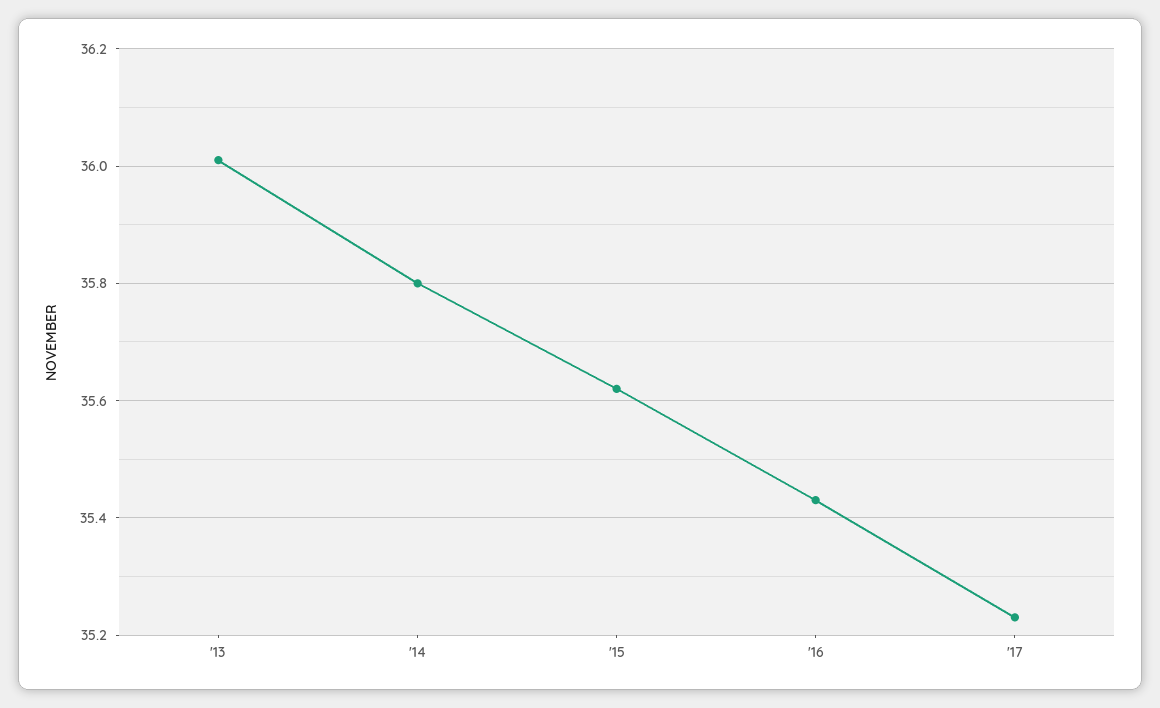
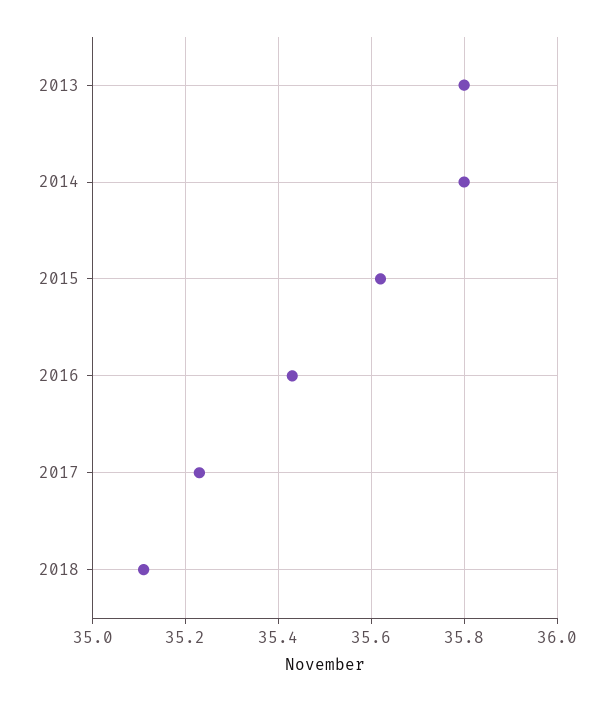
'13: 36 -> 35.8
2018: none -> 35.1

